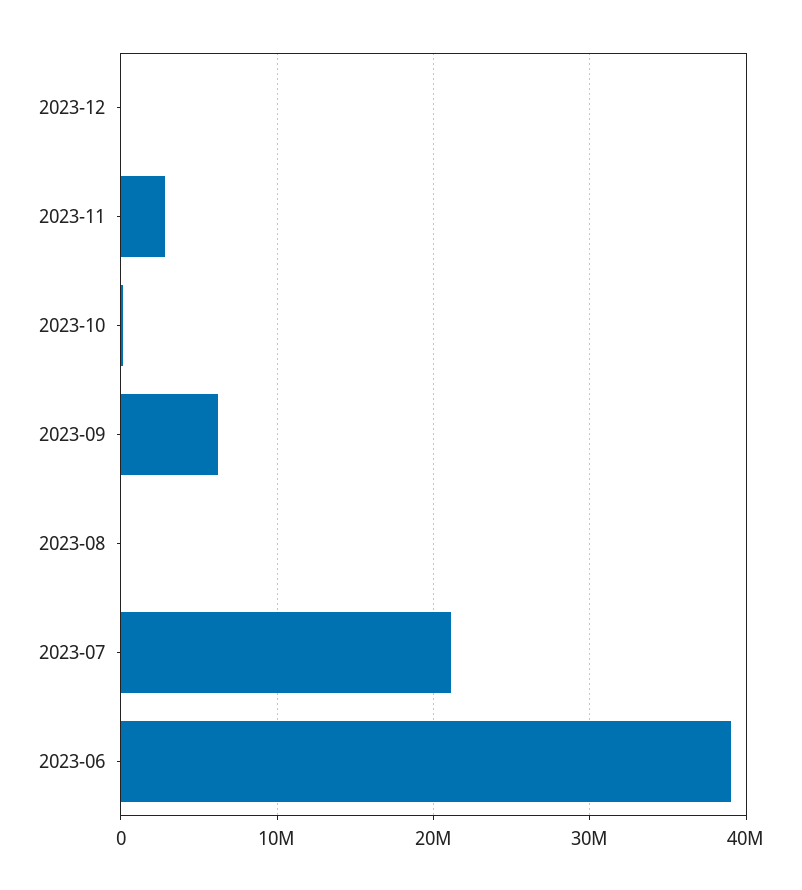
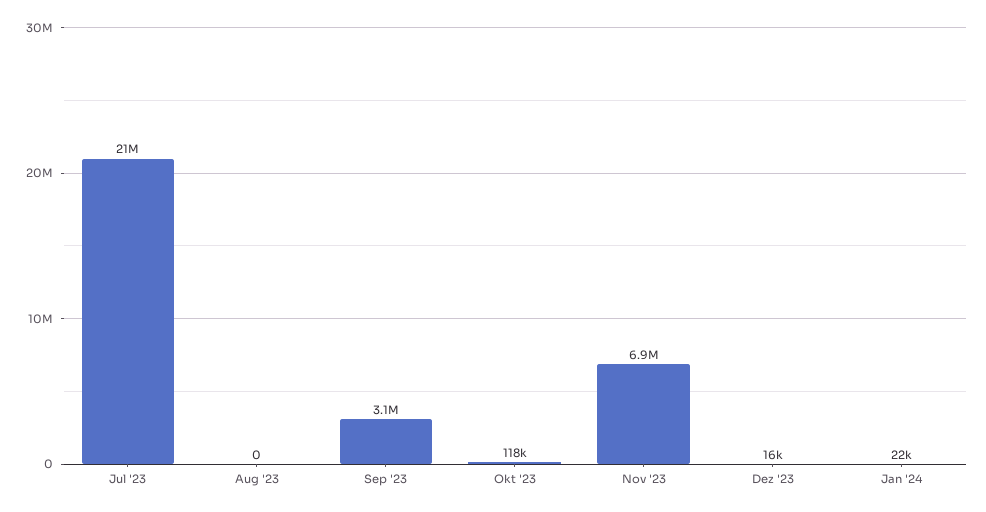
2023-11: 3000000 -> 6900000
2023-09: 6000000 -> 3100000
2023-06: 39000000 -> none
Jan '24: none -> 22000

